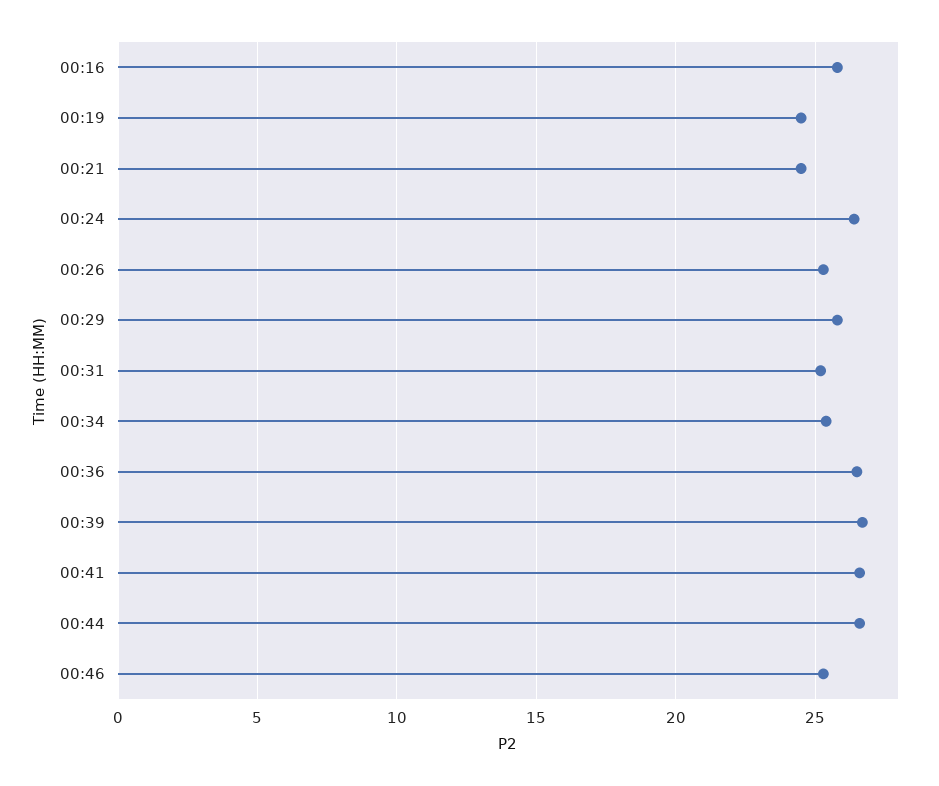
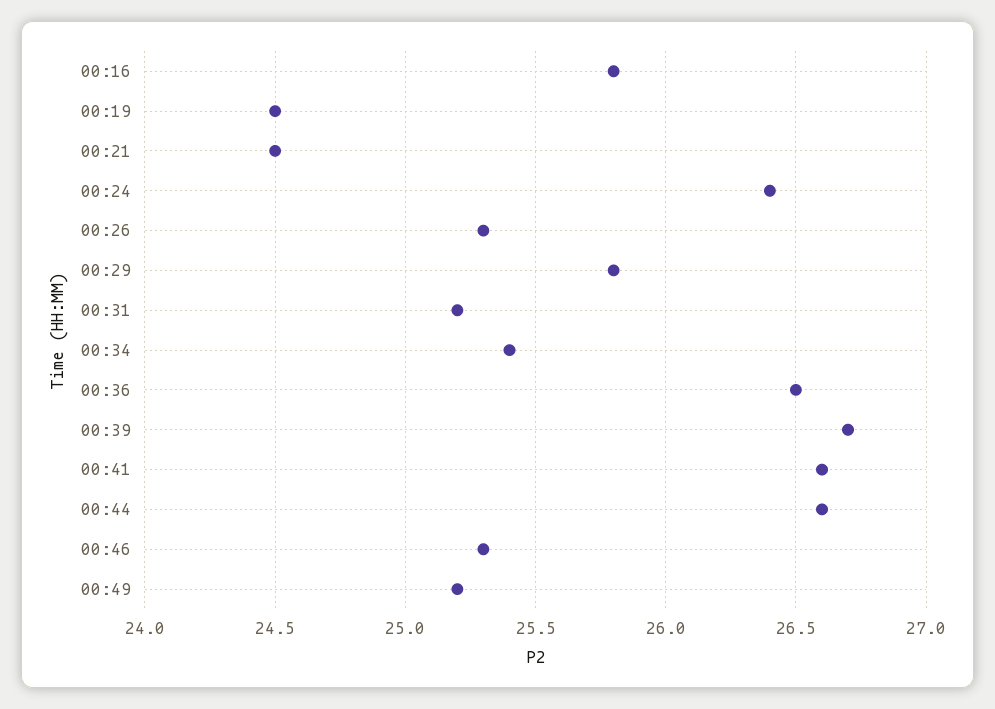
00:49: none -> 25.2

